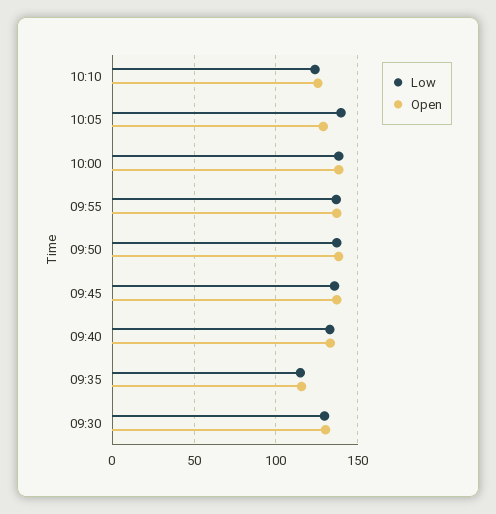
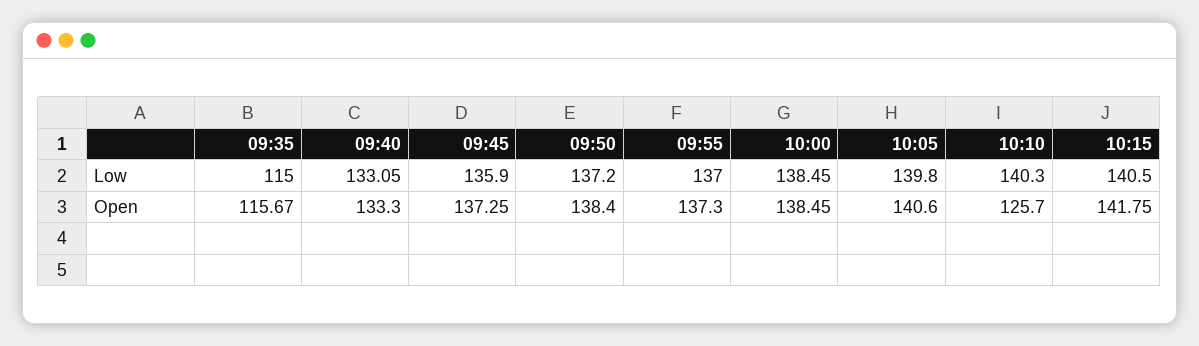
Low, 10:10: 125 -> 140.3
Open, 10:05: 130 -> 140.6
Low, 09:30: 130 -> none
Open, 09:30: 130 -> none
Low, 10:15: none -> 140.5
Open, 10:15: none -> 141.75

